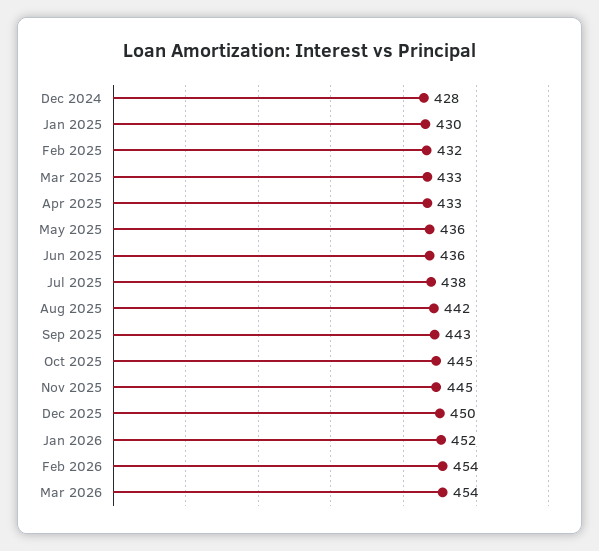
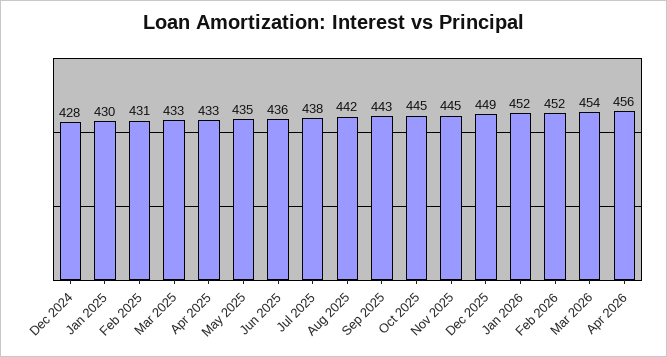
Feb 2025: 432 -> 431
May 2025: 436 -> 435
Dec 2025: 450 -> 449
Feb 2026: 454 -> 452
Apr 2026: none -> 456

